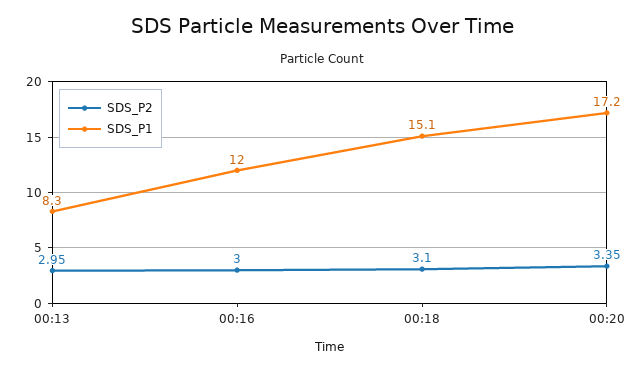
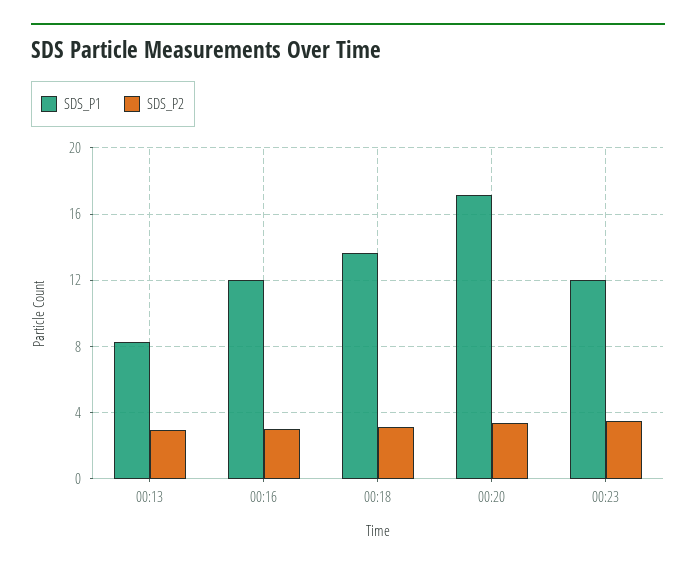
SDS_P1, 00:18: 15.1 -> 13.5
SDS_P1, 00:23: none -> 12
SDS_P2, 00:23: none -> 3.5

